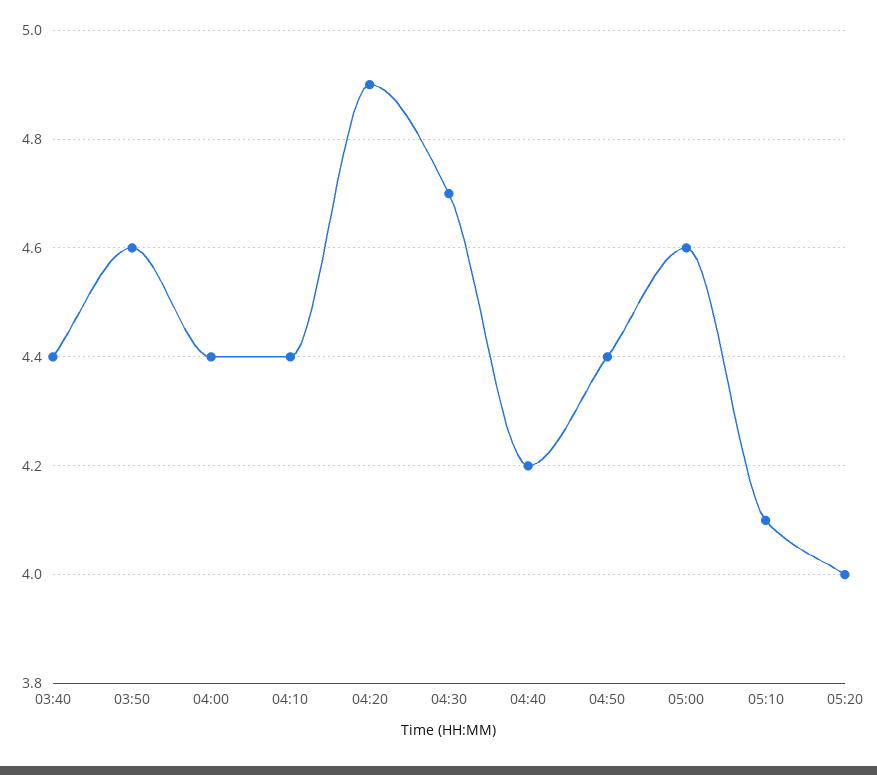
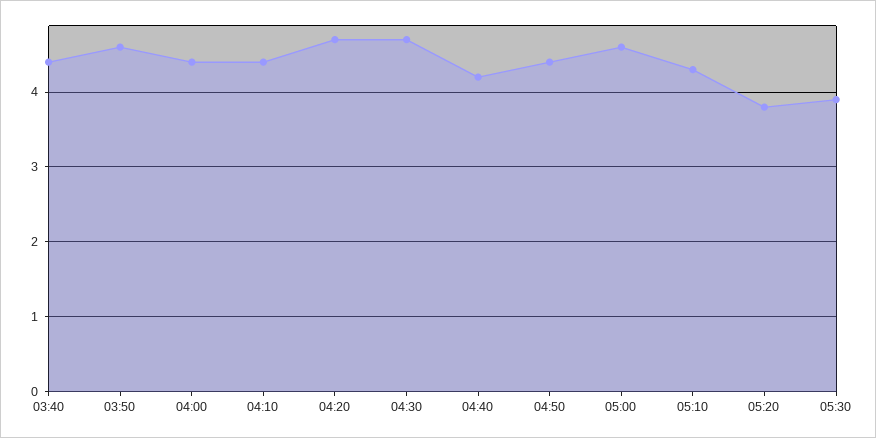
04:20: 4.9 -> 4.7
05:10: 4.1 -> 4.3
05:20: 4 -> 3.8
05:30: none -> 3.9

